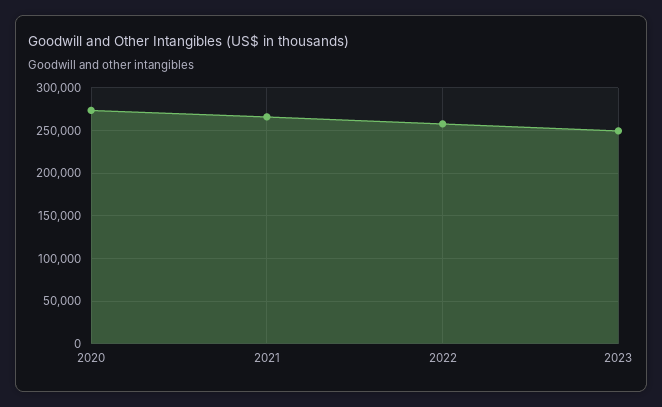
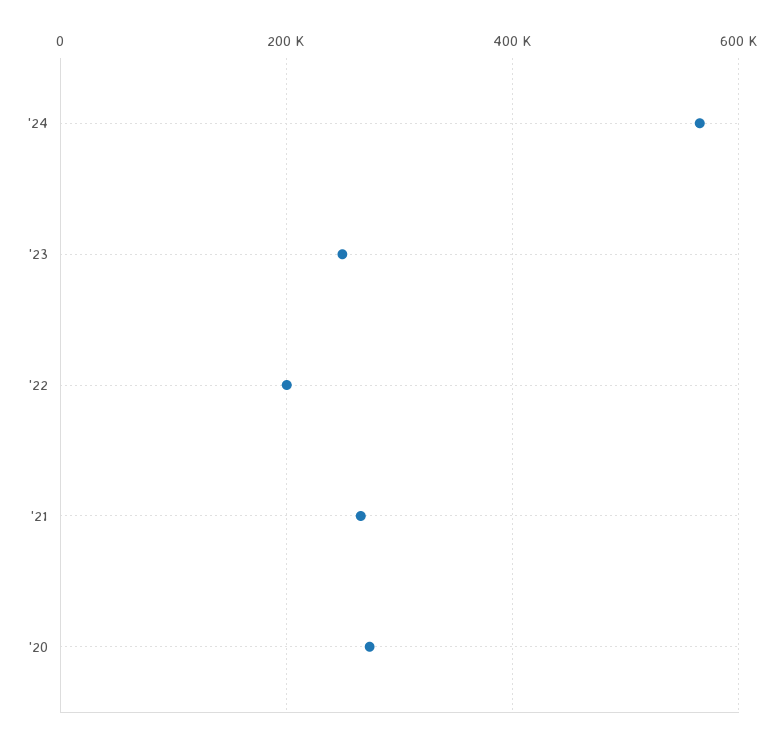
2022: 260000 -> 200000
'24: none -> 560000

